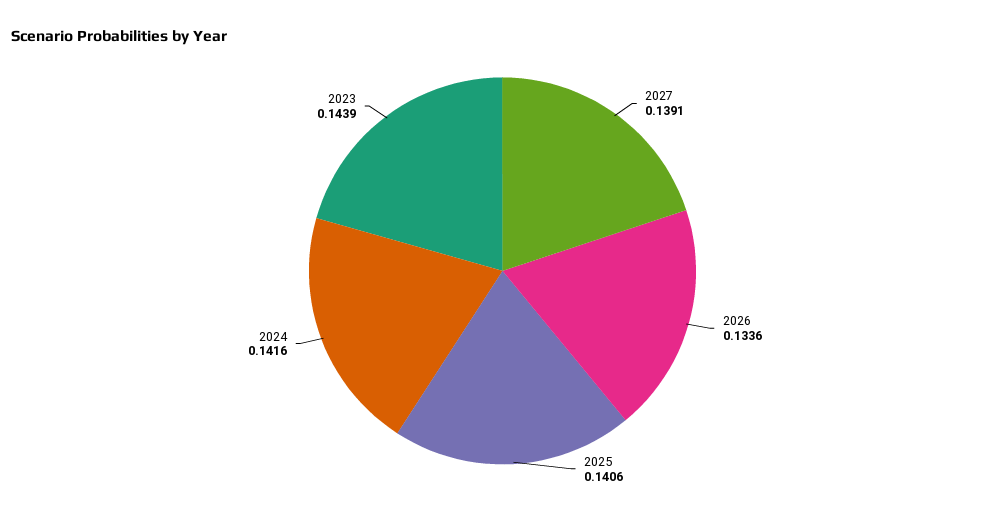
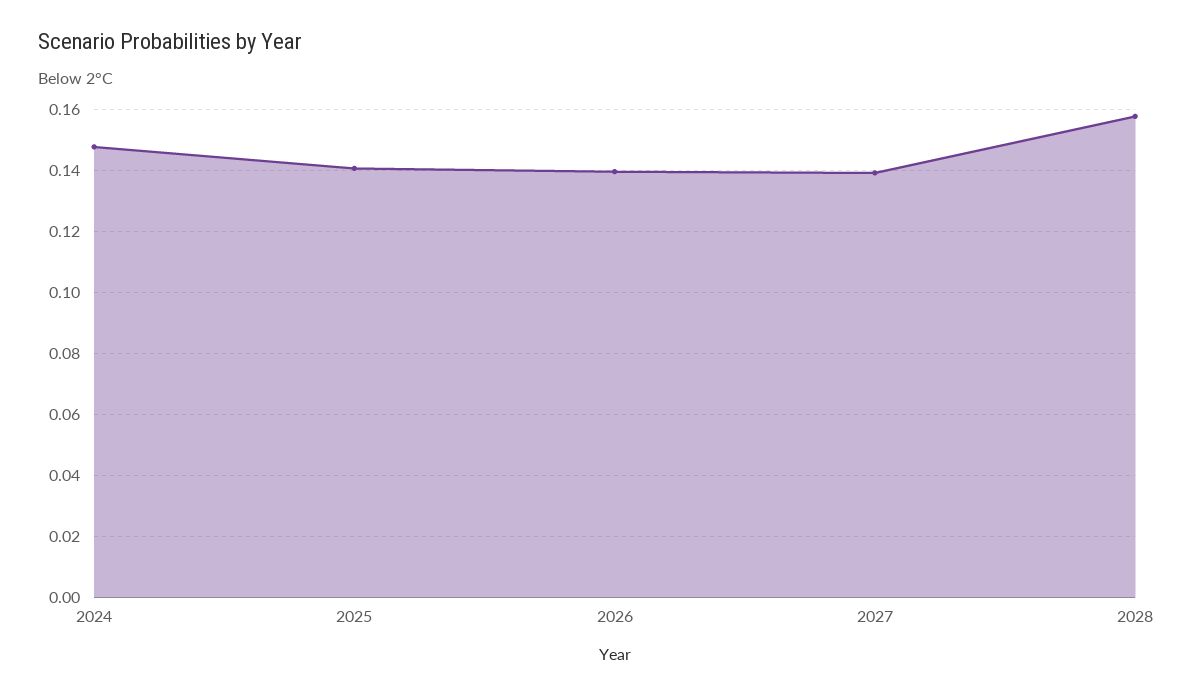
2026: 0.1336 -> 0.14
2024: 0.1416 -> 0.148
2023: 0.1439 -> none
2028: none -> 0.158

